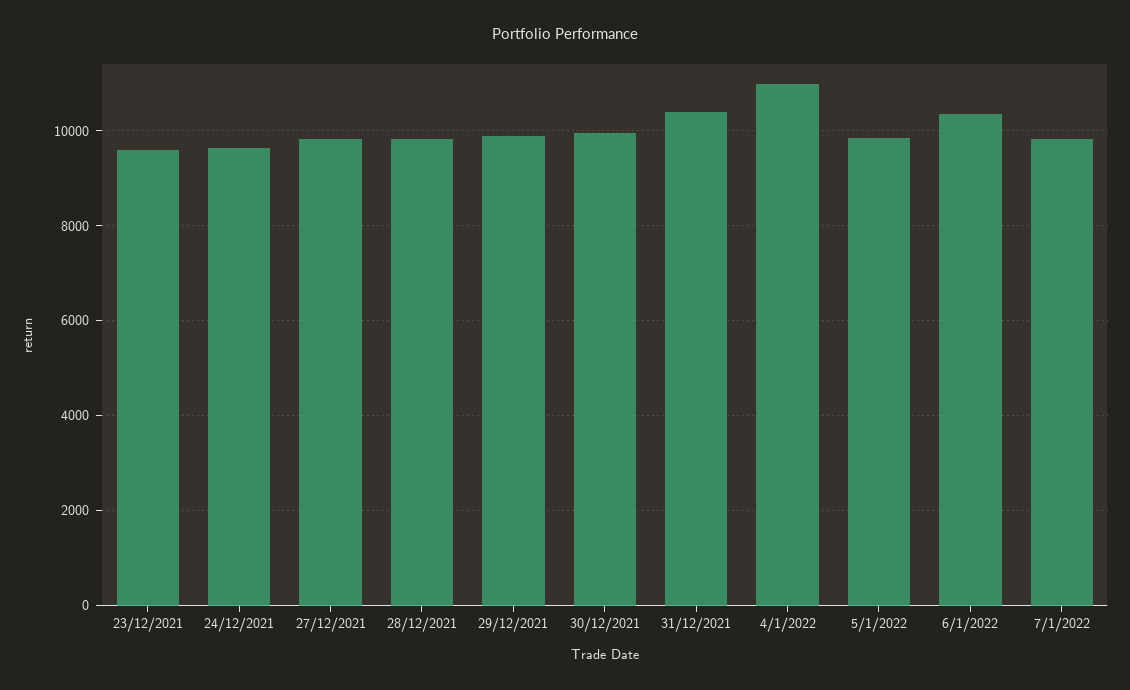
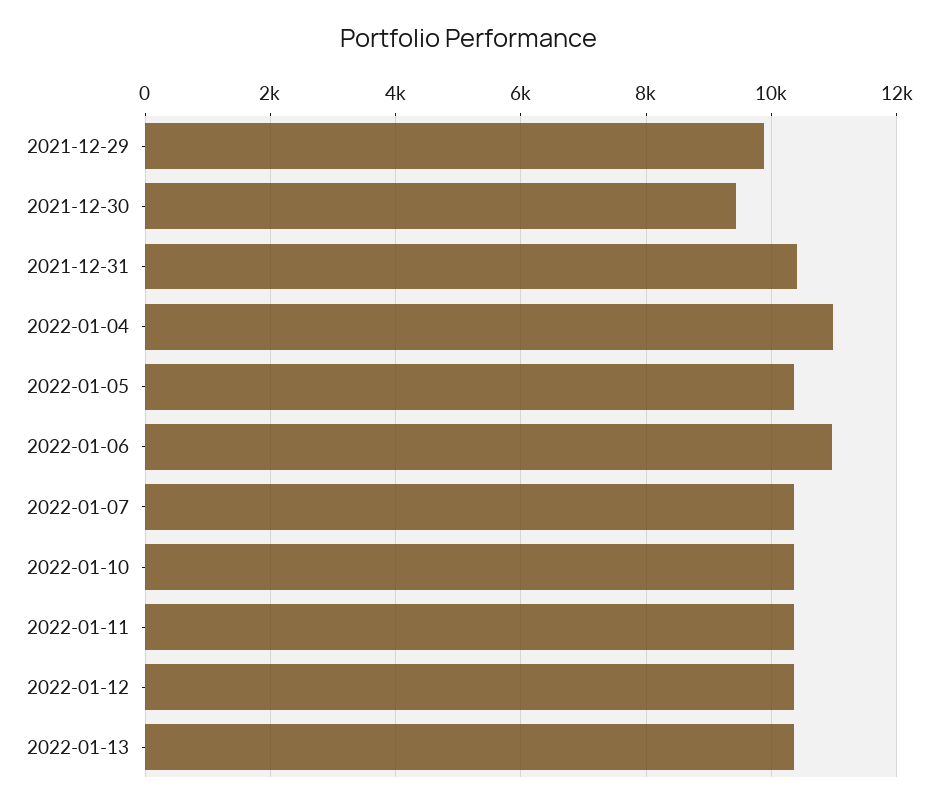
23/12/2021: 9600 -> none
24/12/2021: 9600 -> none
27/12/2021: 9800 -> none
28/12/2021: 9800 -> none
30/12/2021: 10000 -> 9400
5/1/2022: 9800 -> 10400
6/1/2022: 10400 -> 11000
7/1/2022: 9800 -> 10400
2022-01-10: none -> 10400
2022-01-11: none -> 10400
2022-01-12: none -> 10400
2022-01-13: none -> 10400

